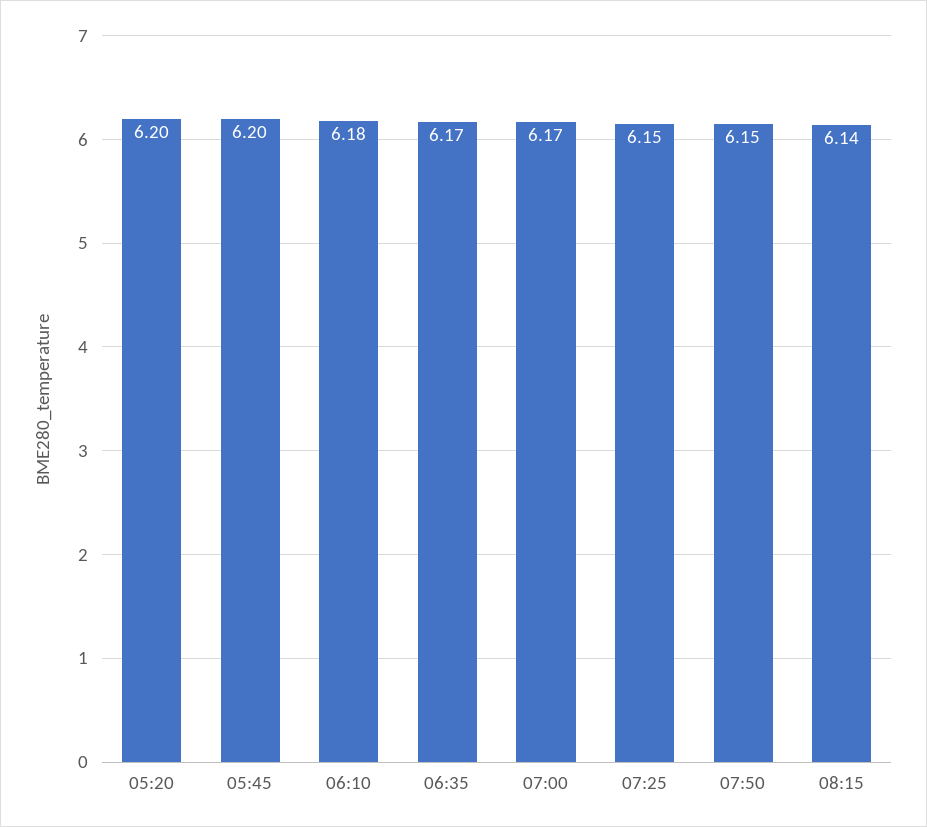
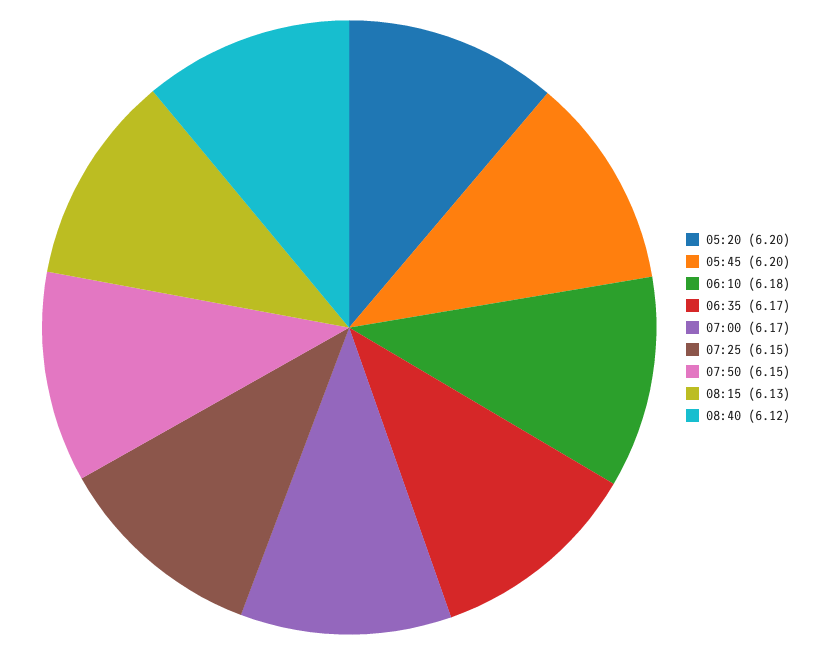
08:15: 6.14 -> 6.13
08:40: none -> 6.12

